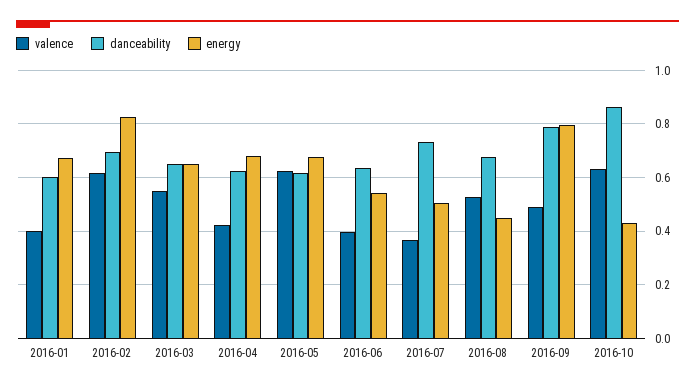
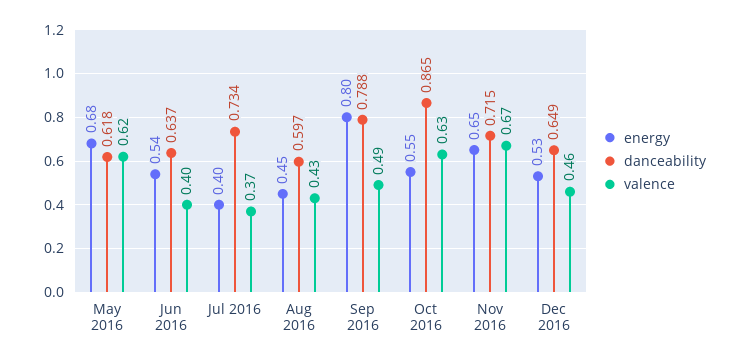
valence, 2016-01: 0.4 -> none
danceability, 2016-01: 0.6 -> none
energy, 2016-01: 0.675 -> none
valence, 2016-02: 0.625 -> none
danceability, 2016-02: 0.7 -> none
energy, 2016-02: 0.825 -> none
valence, 2016-03: 0.55 -> none
danceability, 2016-03: 0.65 -> none
energy, 2016-03: 0.65 -> none
valence, 2016-04: 0.425 -> none
danceability, 2016-04: 0.625 -> none
energy, 2016-04: 0.675 -> none
energy, 2016-07: 0.5 -> 0.4
valence, 2016-08: 0.525 -> 0.43
danceability, 2016-08: 0.675 -> 0.597
energy, 2016-10: 0.425 -> 0.55
energy, Nov 2016: none -> 0.65
danceability, Nov 2016: none -> 0.715
valence, Nov 2016: none -> 0.67
energy, Dec 2016: none -> 0.53
danceability, Dec 2016: none -> 0.649
valence, Dec 2016: none -> 0.46

